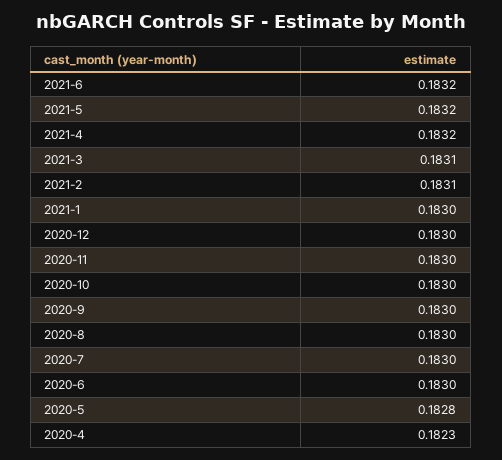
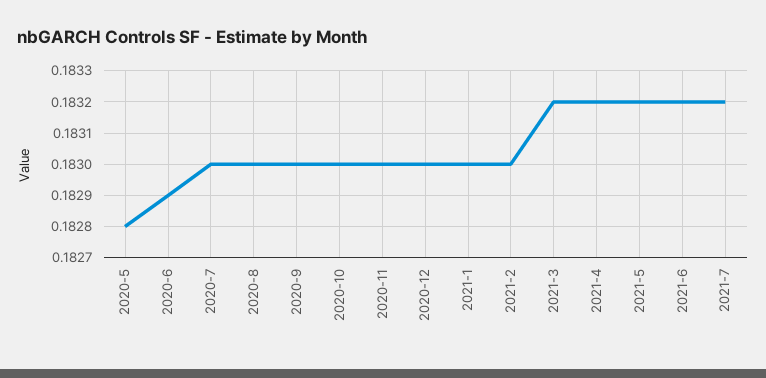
2021-3: 0.1831 -> 0.1832
2021-2: 0.1831 -> 0.183
2020-6: 0.183 -> 0.1829
2020-4: 0.1823 -> none
2021-7: none -> 0.1832

